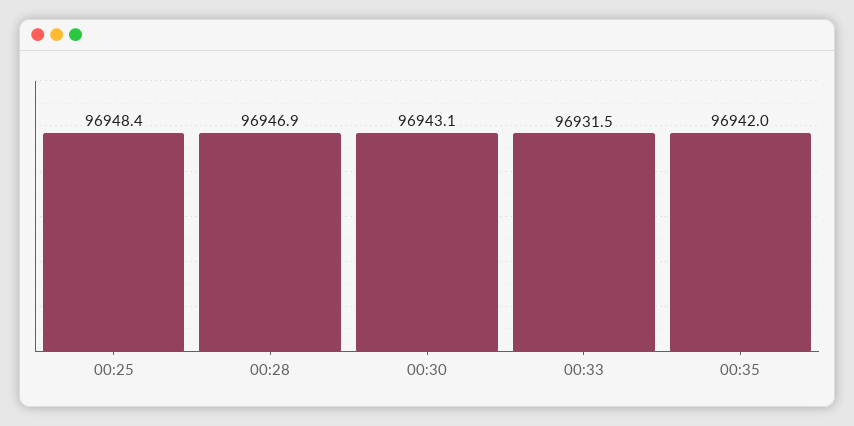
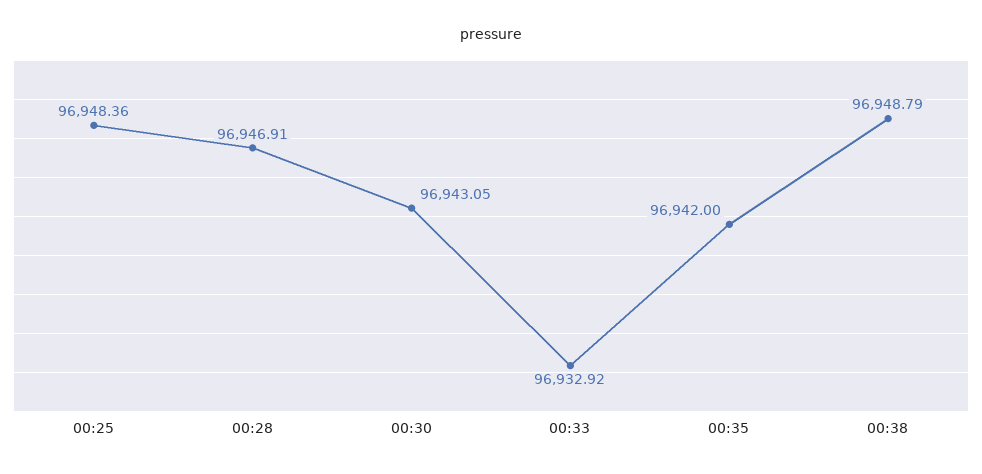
00:33: 96931.5 -> 96932.92
00:38: none -> 96948.79

